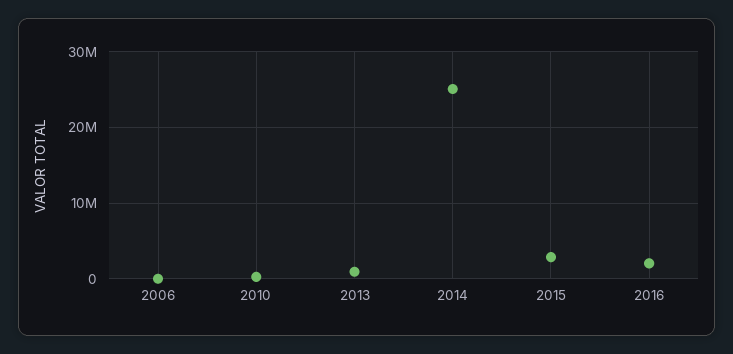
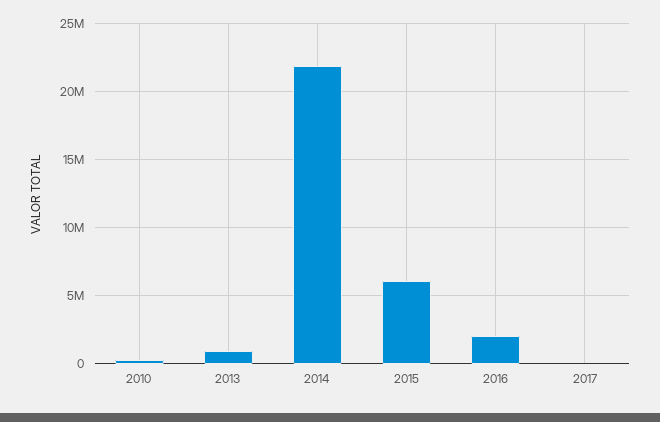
2006: 0 -> none
2014: 25000000 -> 22000000
2015: 3000000 -> 6000000
2017: none -> 0

